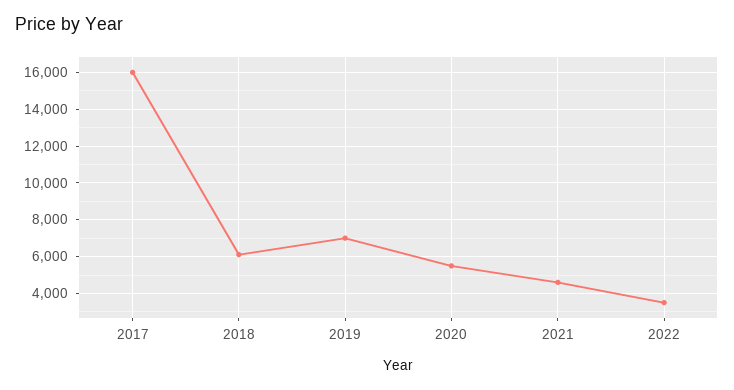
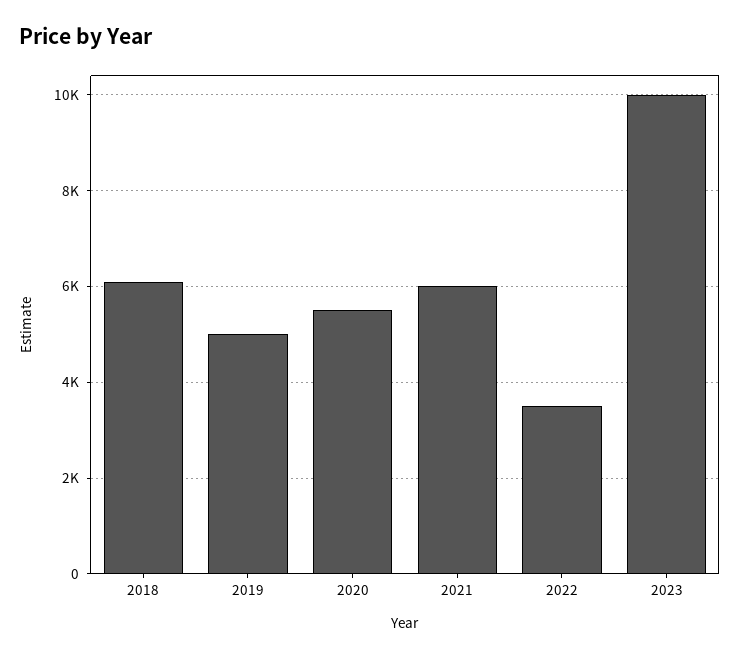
2017: 16000 -> none
2019: 7000 -> 5000
2021: 4500 -> 6000
2023: none -> 10000

